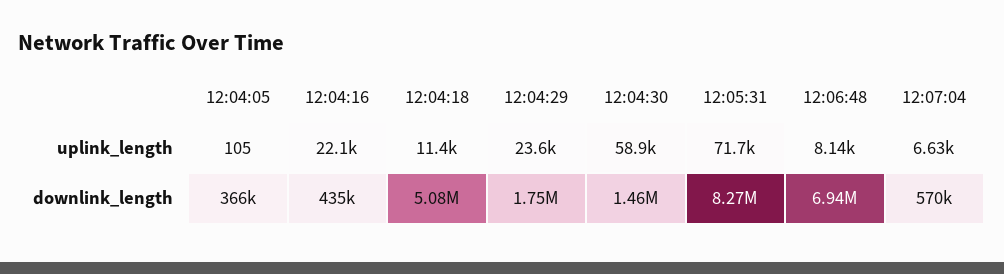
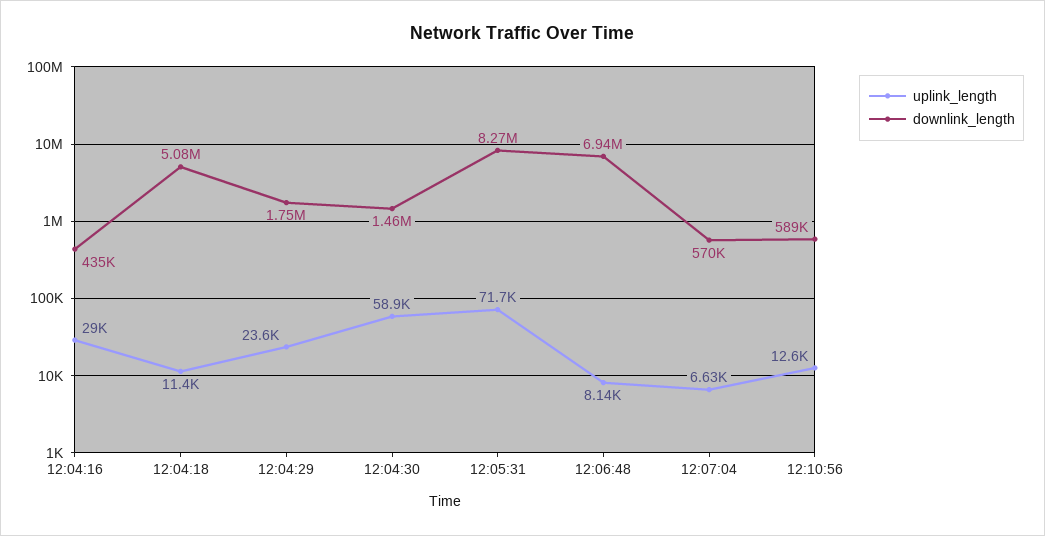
uplink_length, 12:04:05: 105 -> none
uplink_length, 12:04:16: 22100 -> 29000
downlink_length, 12:04:05: 366000 -> none
uplink_length, 12:10:56: none -> 12600
downlink_length, 12:10:56: none -> 589000

